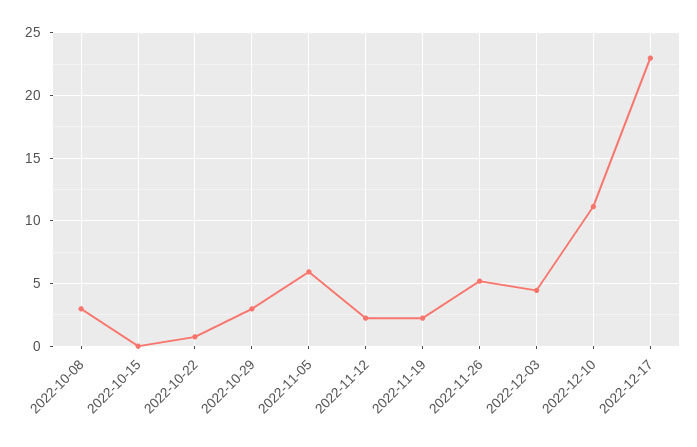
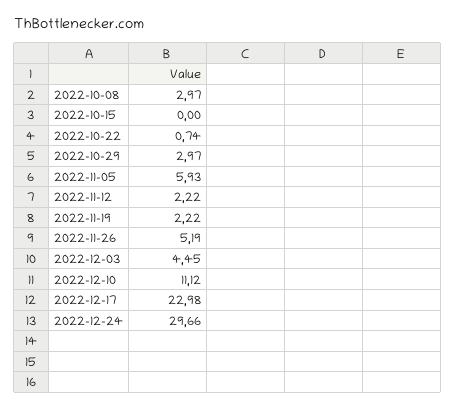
2022-12-24: none -> 29.66

